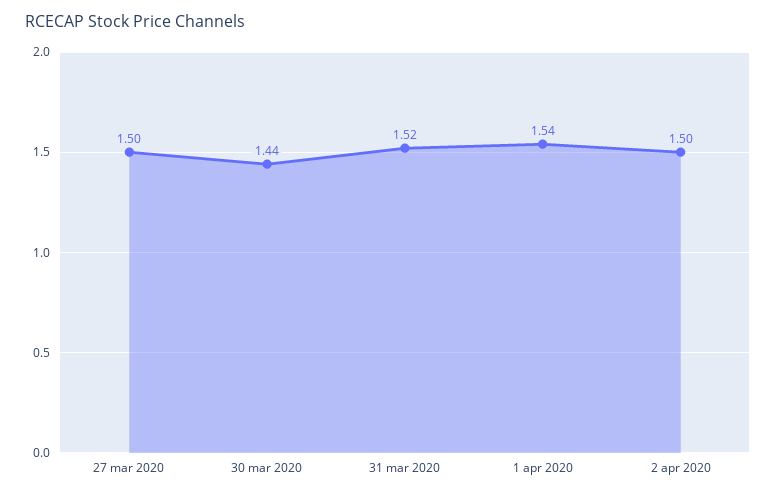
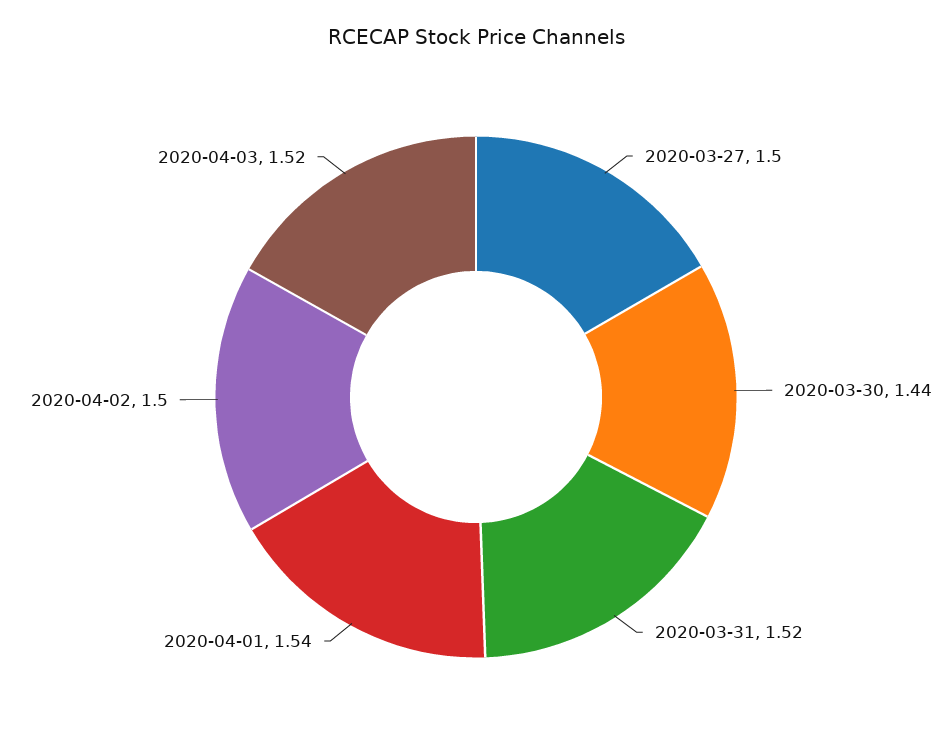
2020-04-03: none -> 1.52

